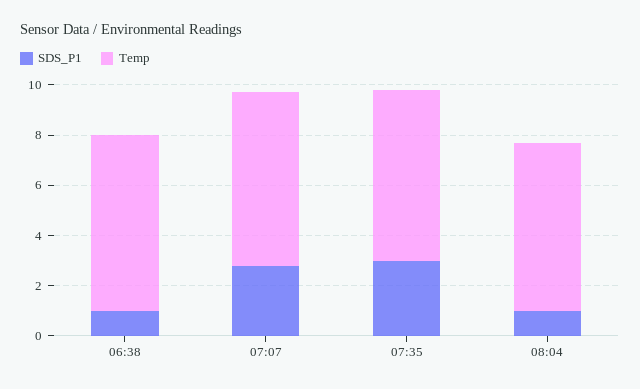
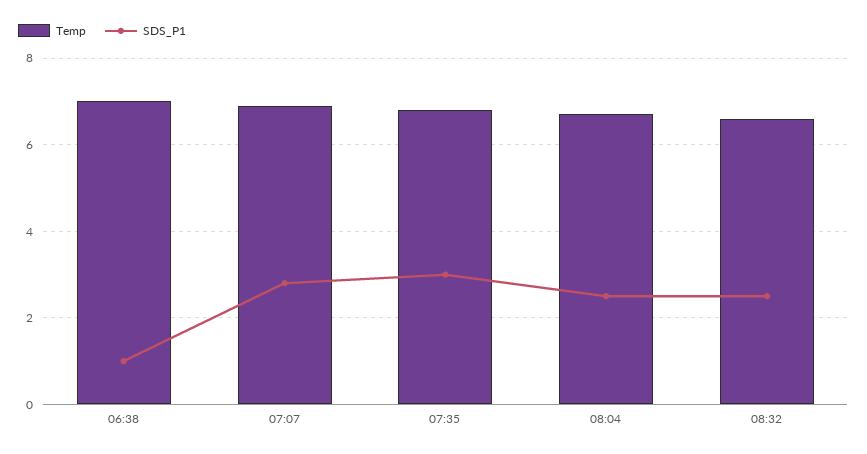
SDS_P1, 08:04: 1 -> 2.5
Temp, 08:32: none -> 6.5
SDS_P1, 08:32: none -> 2.5

